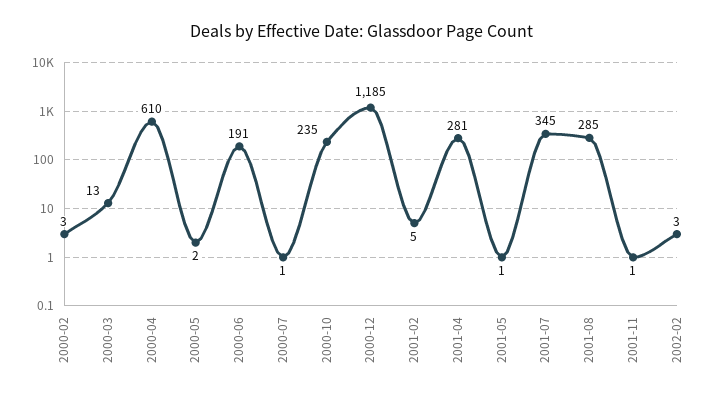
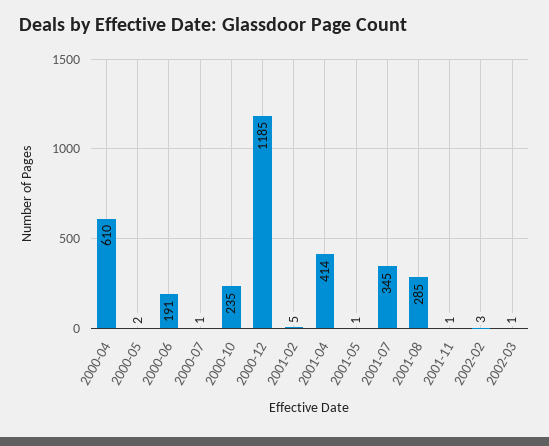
2000-02: 3 -> none
2000-03: 13 -> none
2001-04: 281 -> 414
2002-03: none -> 1

